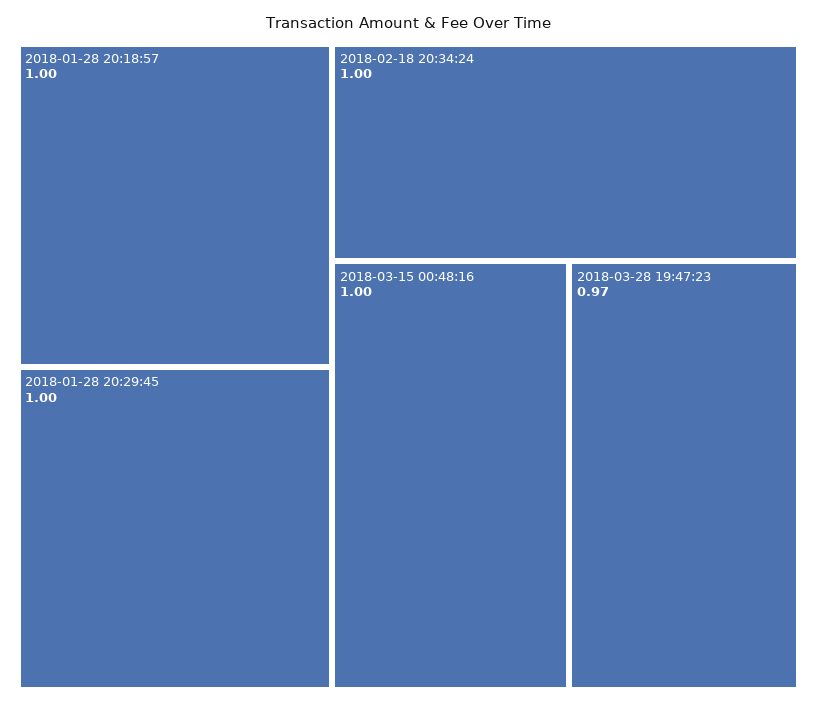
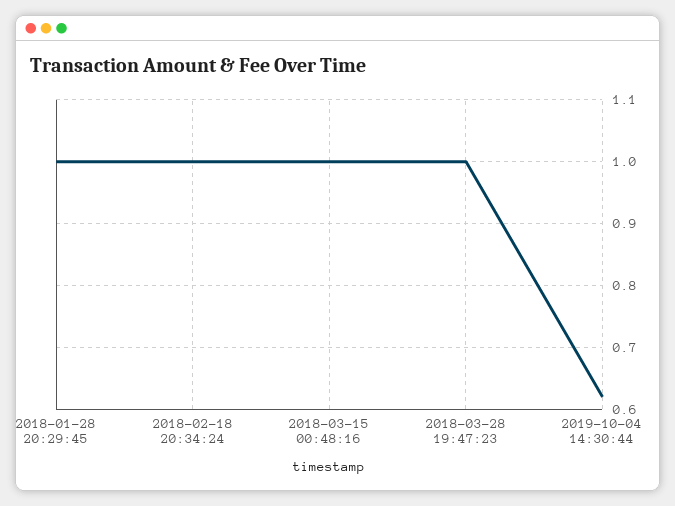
2018-01-28 20:18:57: 1 -> none
2018-03-28 19:47:23: 0.97 -> 1
2019-10-04 14:30:44: none -> 0.62

